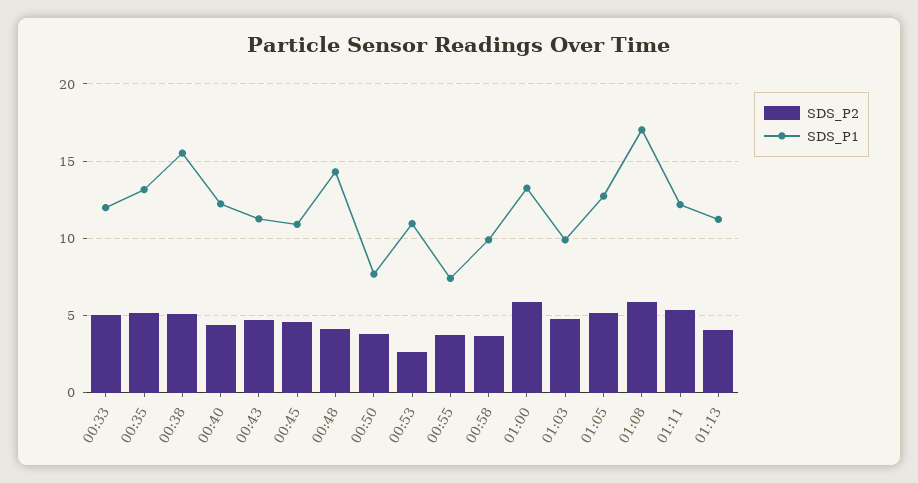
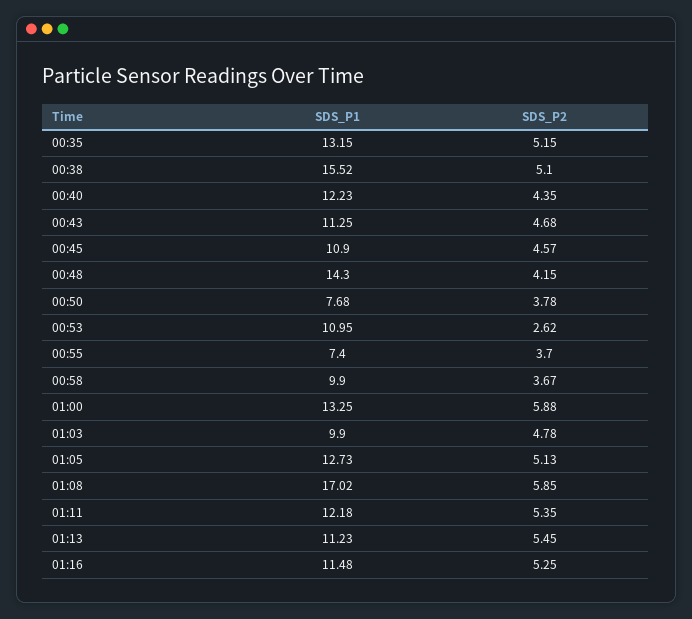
SDS_P2, 00:33: 5 -> none
SDS_P1, 00:33: 12 -> none
SDS_P2, 01:13: 4 -> 5.45
SDS_P1, 01:16: none -> 11.48
SDS_P2, 01:16: none -> 5.25

